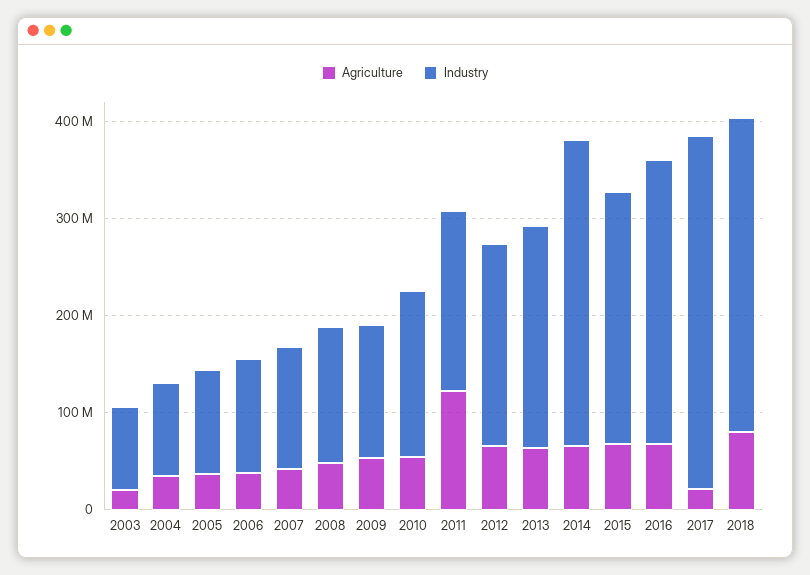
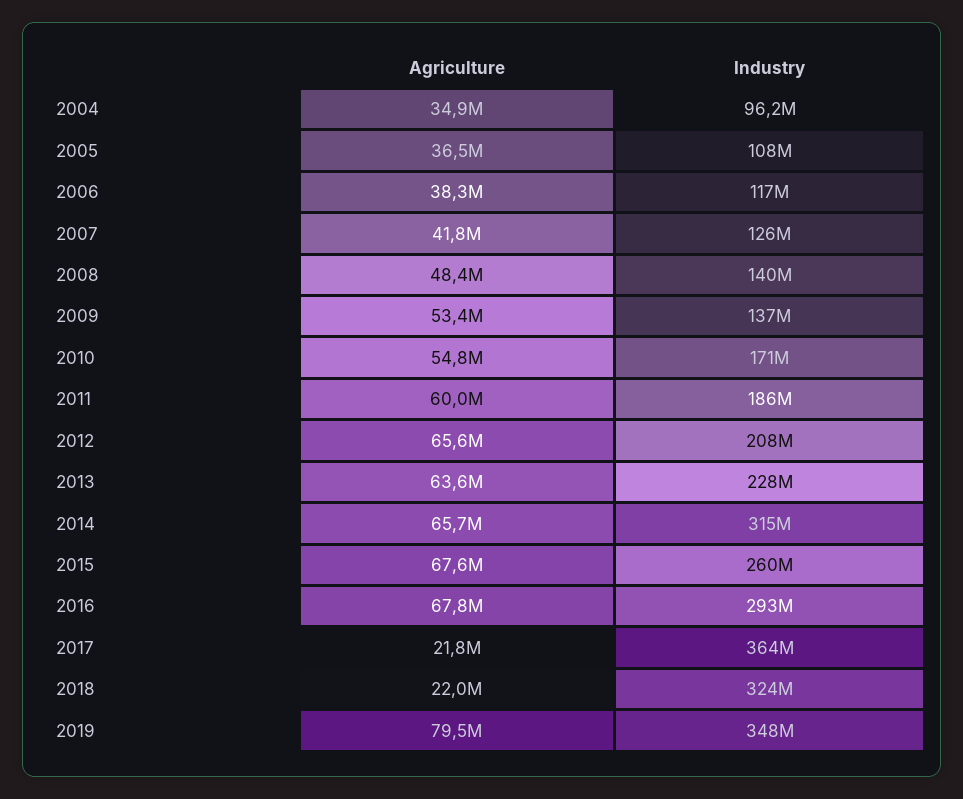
Agriculture, 2003: 20000000 -> none
Industry, 2003: 80000000 -> none
Agriculture, 2011: 120000000 -> 60000000
Agriculture, 2018: 80000000 -> 22000000
Agriculture, 2019: none -> 79500000
Industry, 2019: none -> 348000000

